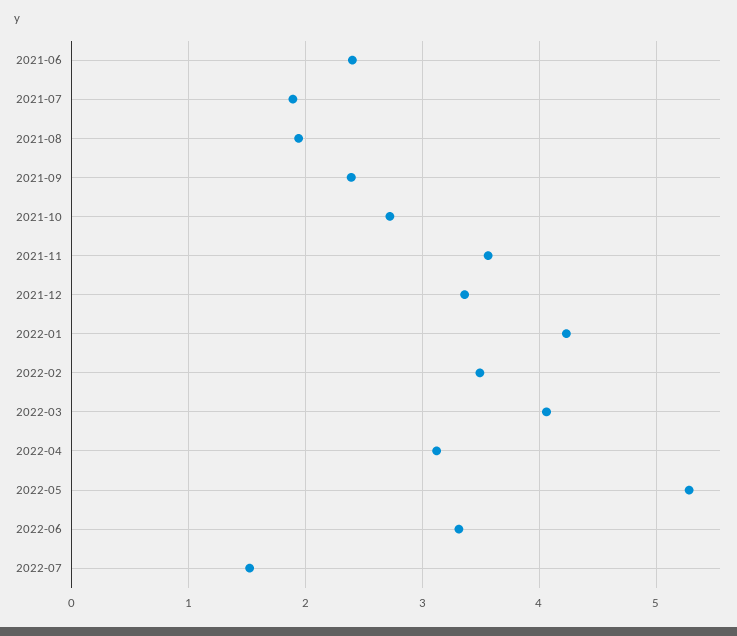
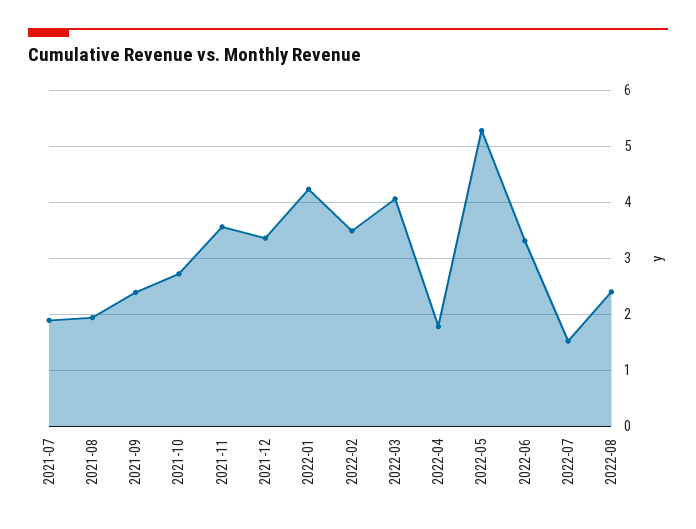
2021-06: 2.4 -> none
2022-04: 3.1 -> 1.8
2022-08: none -> 2.4

